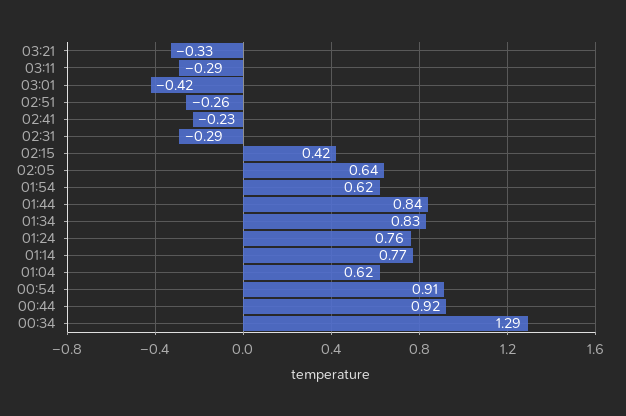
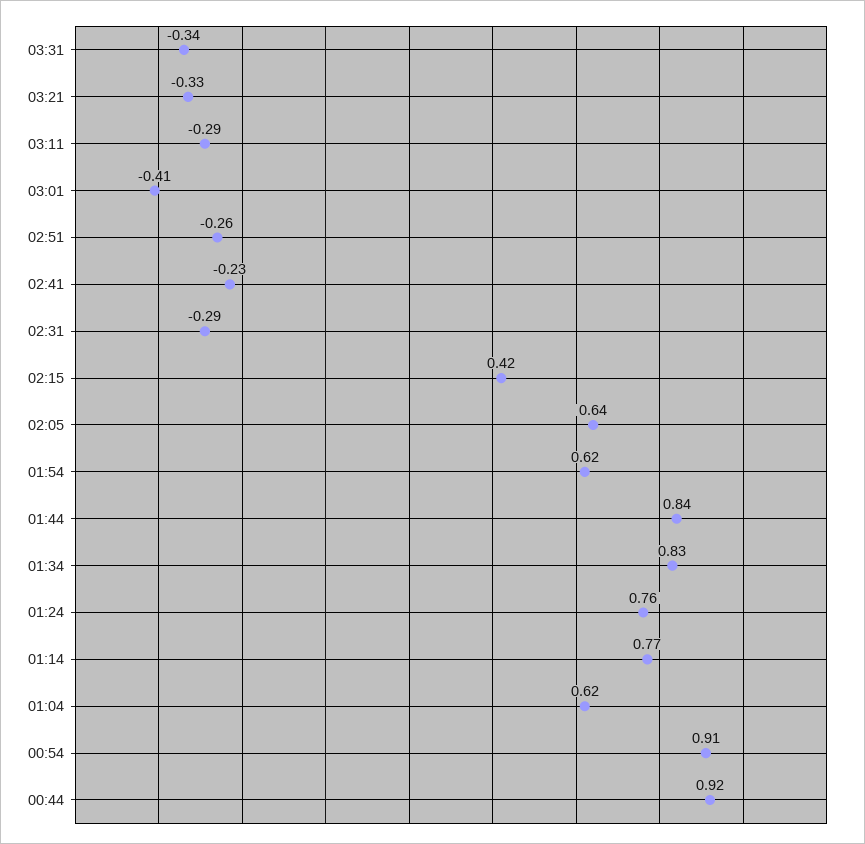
03:01: -0.42 -> -0.41
00:34: 1.29 -> none
03:31: none -> -0.34

